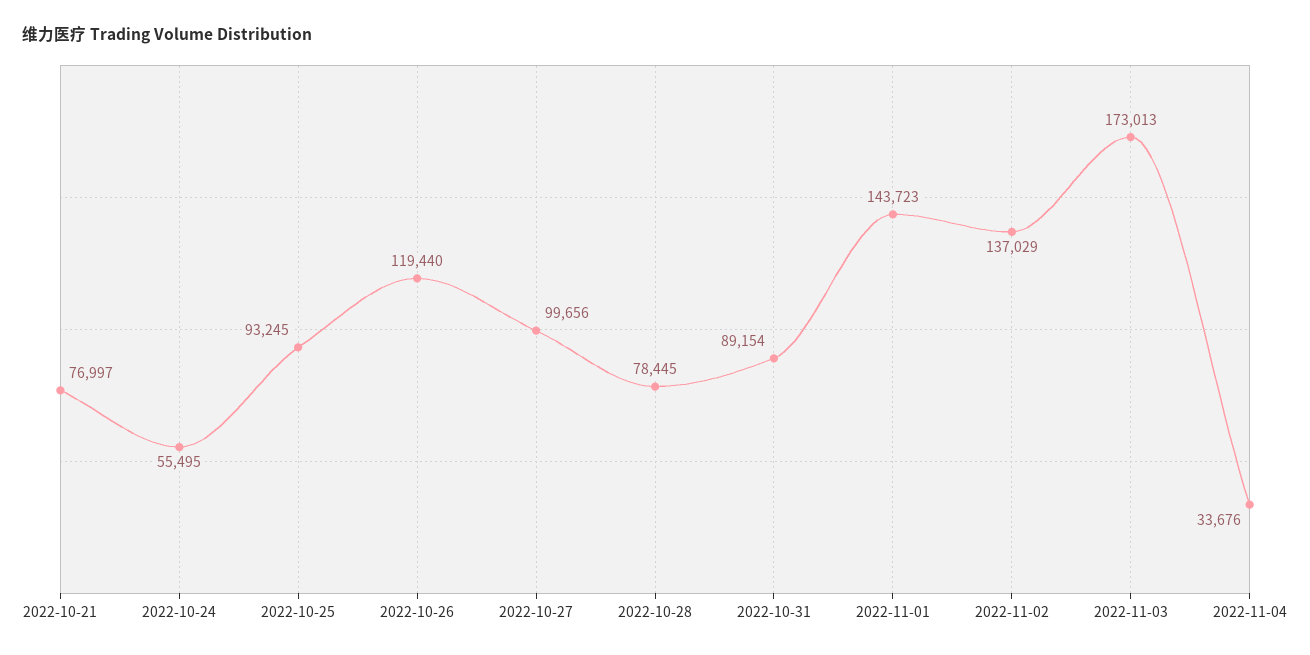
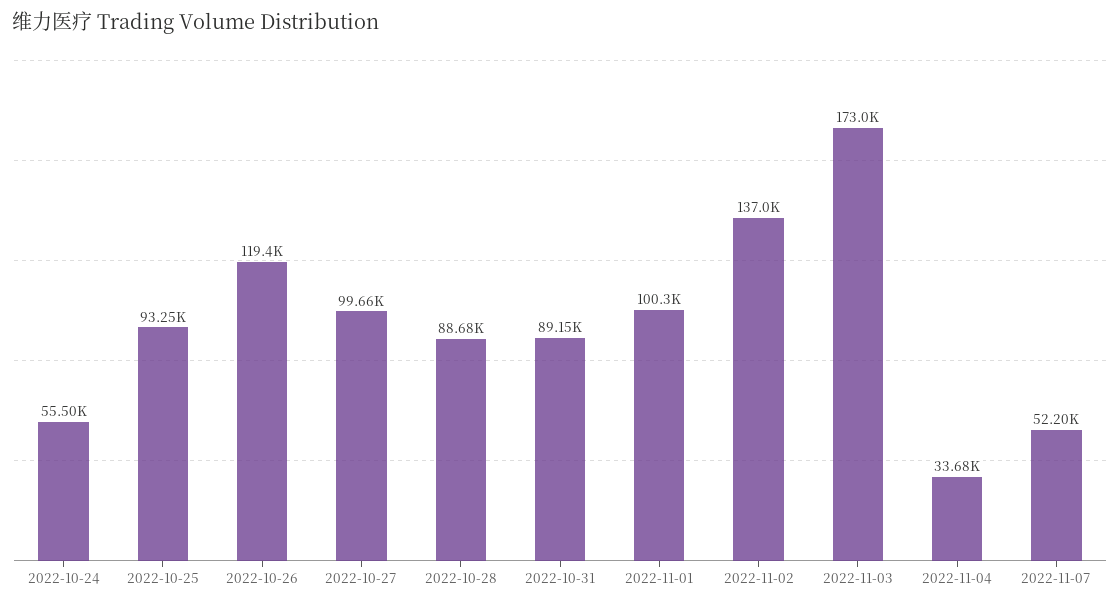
2022-10-21: 76997 -> none
2022-10-28: 78445 -> 88680
2022-11-01: 143723 -> 100300
2022-11-07: none -> 52200

